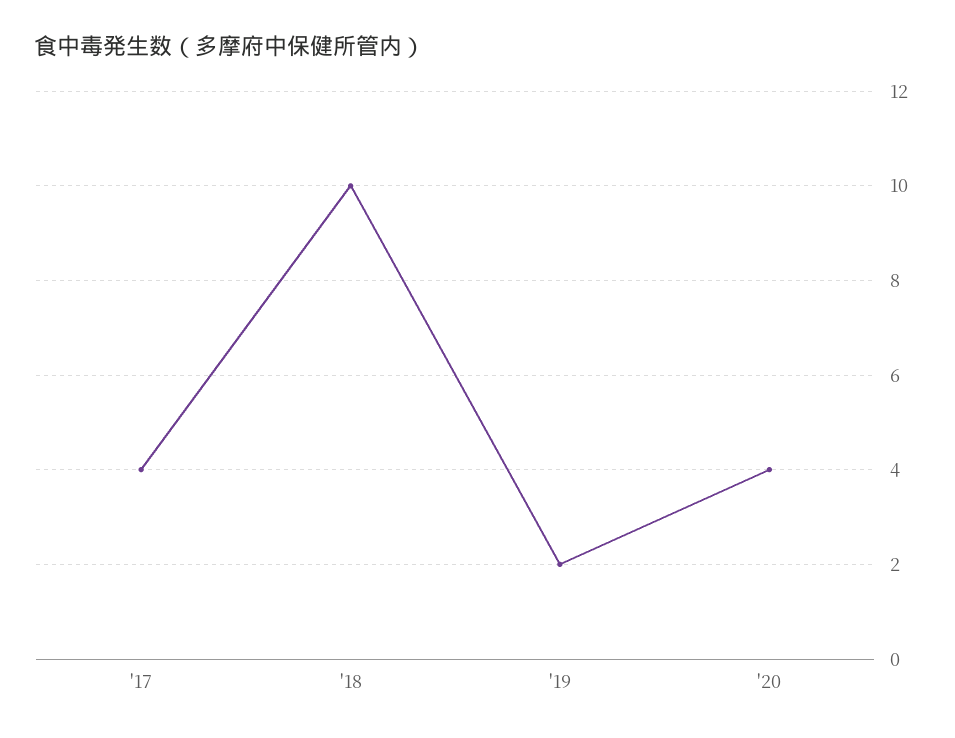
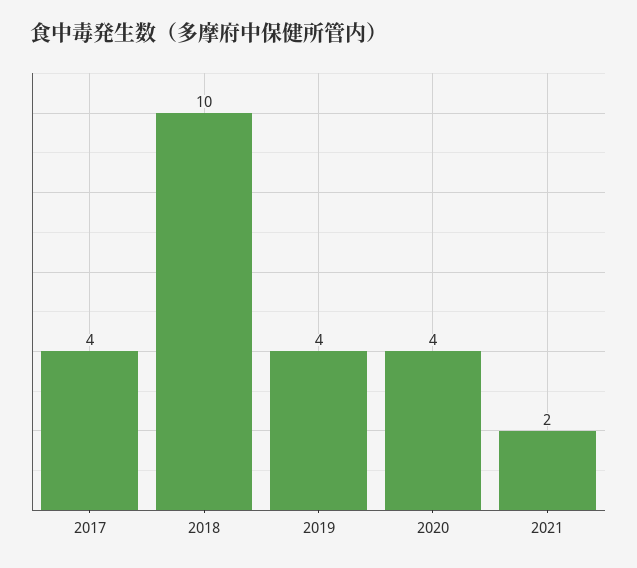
'19: 2 -> 4
2021: none -> 2

